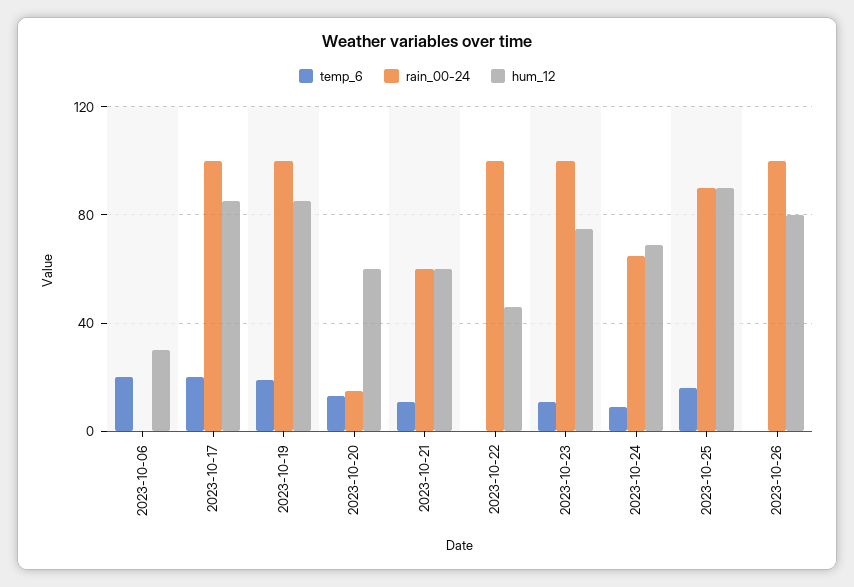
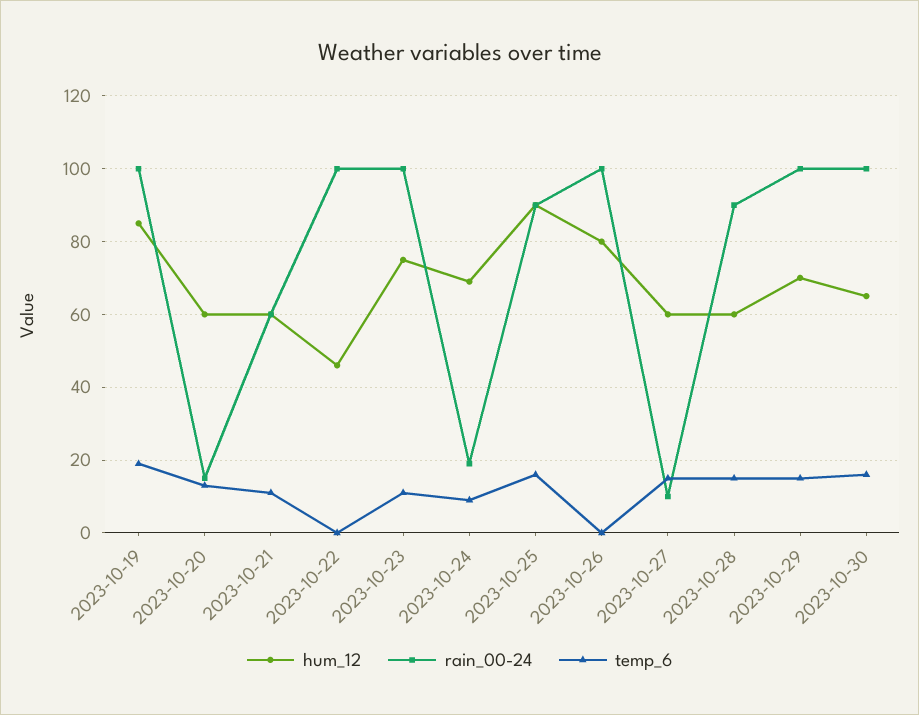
temp_6, 2023-10-06: 20 -> none
rain_00-24, 2023-10-06: 0 -> none
hum_12, 2023-10-06: 30 -> none
temp_6, 2023-10-17: 20 -> none
rain_00-24, 2023-10-17: 100 -> none
hum_12, 2023-10-17: 85 -> none
rain_00-24, 2023-10-24: 65 -> 20
hum_12, 2023-10-27: none -> 60
rain_00-24, 2023-10-27: none -> 10
temp_6, 2023-10-27: none -> 15
hum_12, 2023-10-28: none -> 60
rain_00-24, 2023-10-28: none -> 90
temp_6, 2023-10-28: none -> 15
hum_12, 2023-10-29: none -> 70
rain_00-24, 2023-10-29: none -> 100
temp_6, 2023-10-29: none -> 15
hum_12, 2023-10-30: none -> 65
rain_00-24, 2023-10-30: none -> 100
temp_6, 2023-10-30: none -> 15

